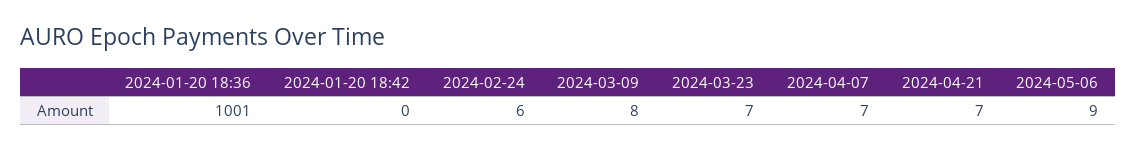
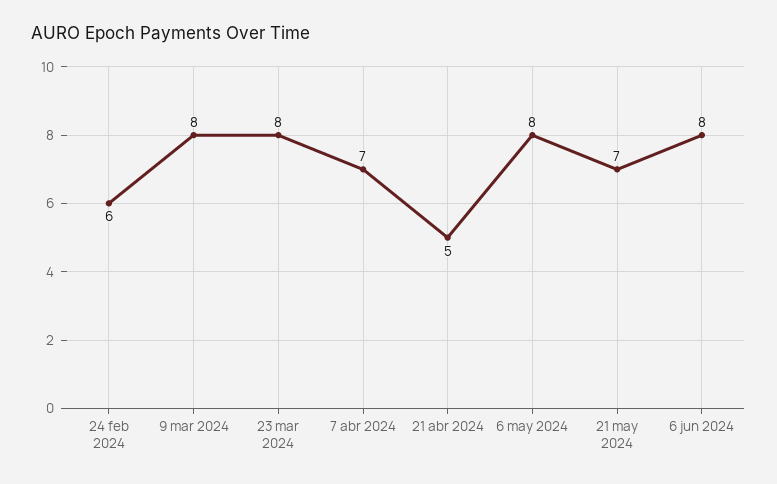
2024-01-20 18:36: 1001 -> none
2024-01-20 18:42: 0 -> none
2024-03-23: 7 -> 8
2024-04-21: 7 -> 5
2024-05-06: 9 -> 8
21 may 2024: none -> 7
6 jun 2024: none -> 8

